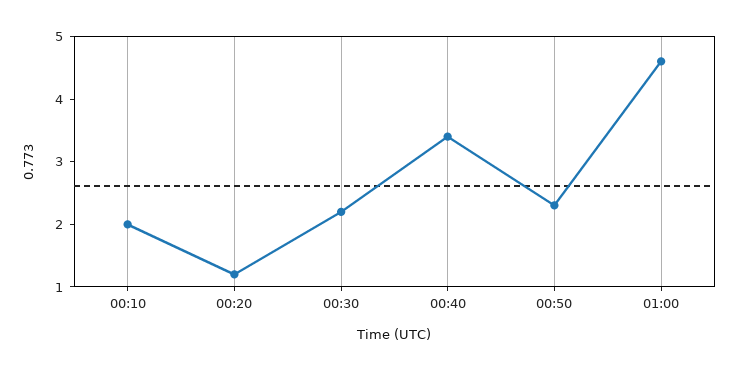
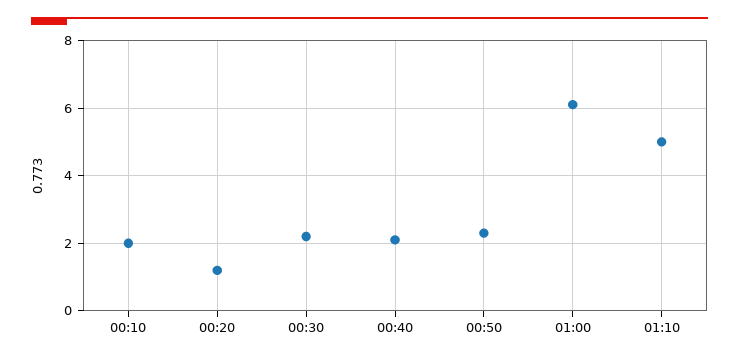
00:40: 3.5 -> 2
01:00: 4.5 -> 6
01:10: none -> 5

